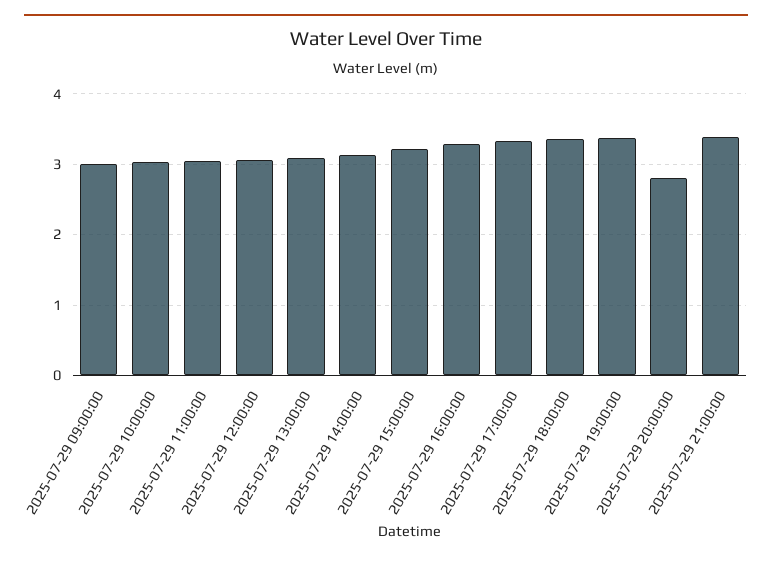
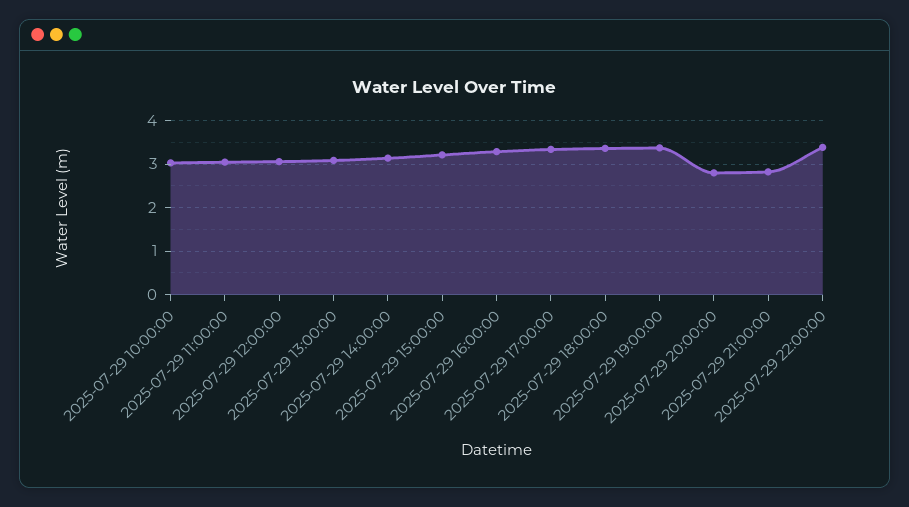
2025-07-29 09:00:00: 3 -> none
2025-07-29 21:00:00: 3.4 -> 2.8
2025-07-29 22:00:00: none -> 3.4

